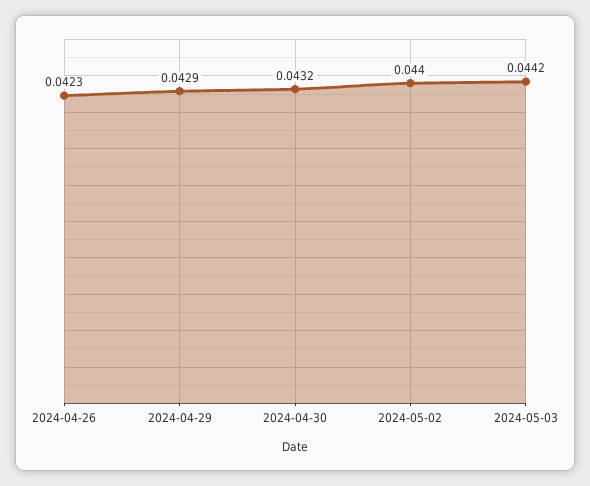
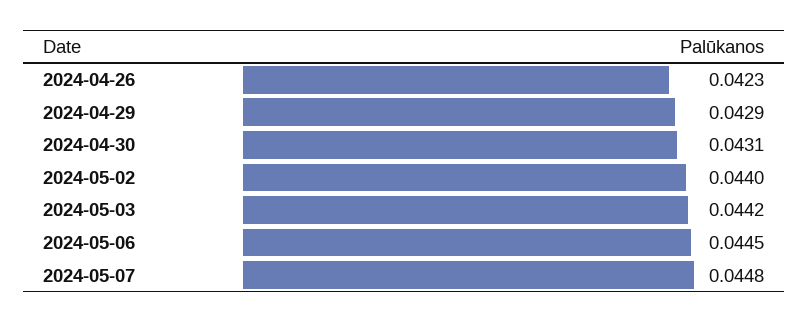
2024-04-30: 0.0432 -> 0.0431
2024-05-06: none -> 0.0445
2024-05-07: none -> 0.0448

